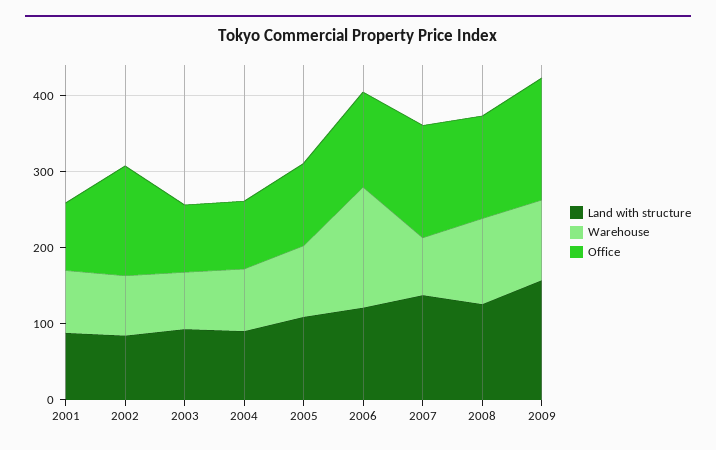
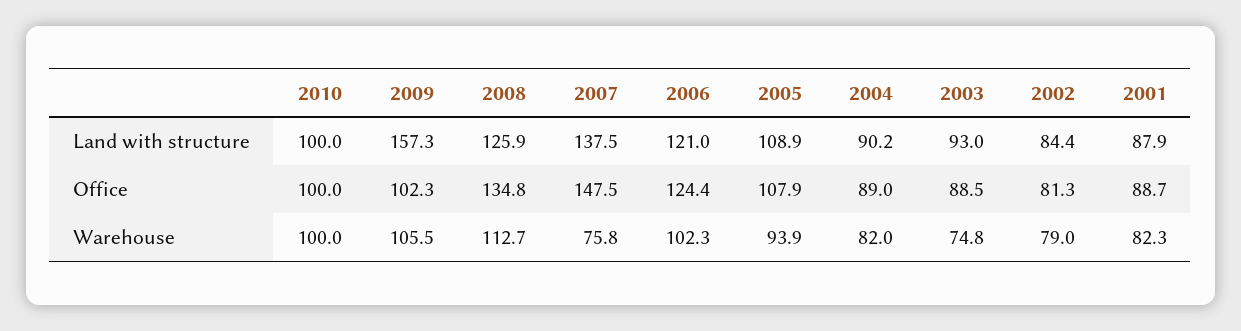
Office, 2002: 140 -> 81.3
Warehouse, 2006: 160 -> 102.3
Office, 2009: 160 -> 102.3
Land with structure, 2010: none -> 100
Office, 2010: none -> 100
Warehouse, 2010: none -> 100

